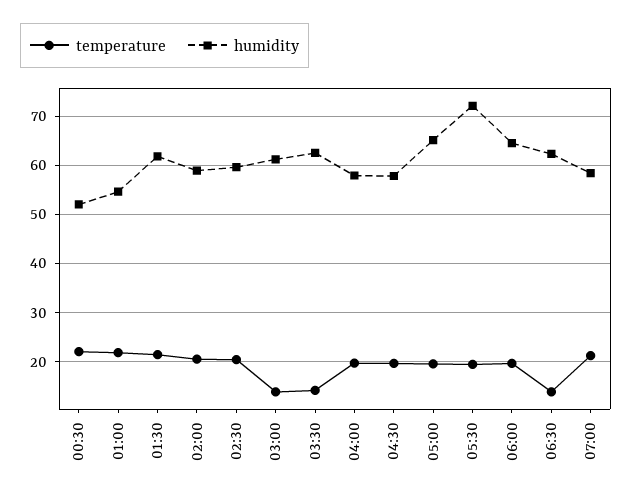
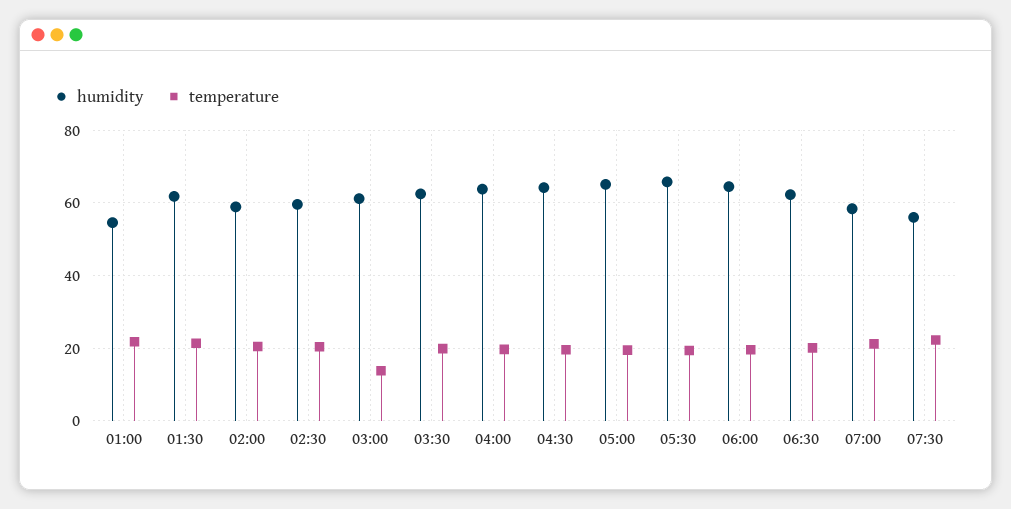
temperature, 00:30: 22 -> none
humidity, 00:30: 52 -> none
temperature, 03:30: 14 -> 20
humidity, 04:00: 58 -> 64
humidity, 04:30: 58 -> 64
humidity, 05:30: 72 -> 66
temperature, 06:30: 14 -> 20
humidity, 07:30: none -> 56
temperature, 07:30: none -> 22

